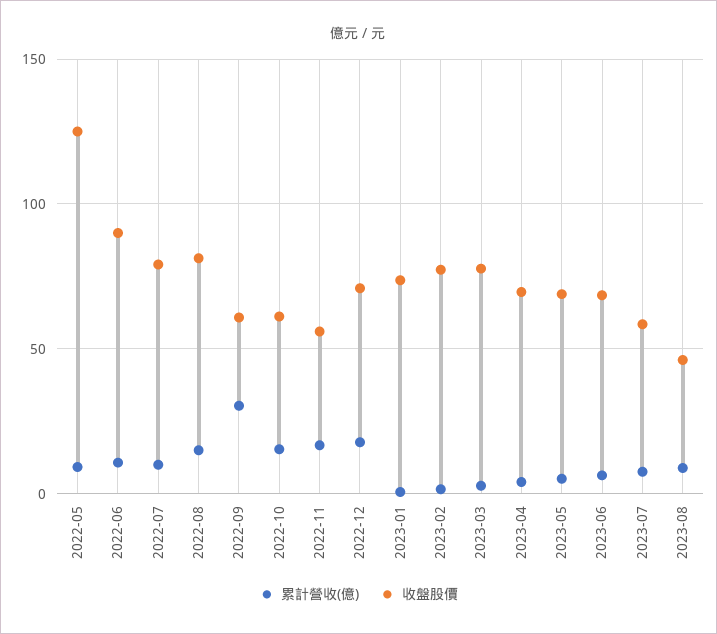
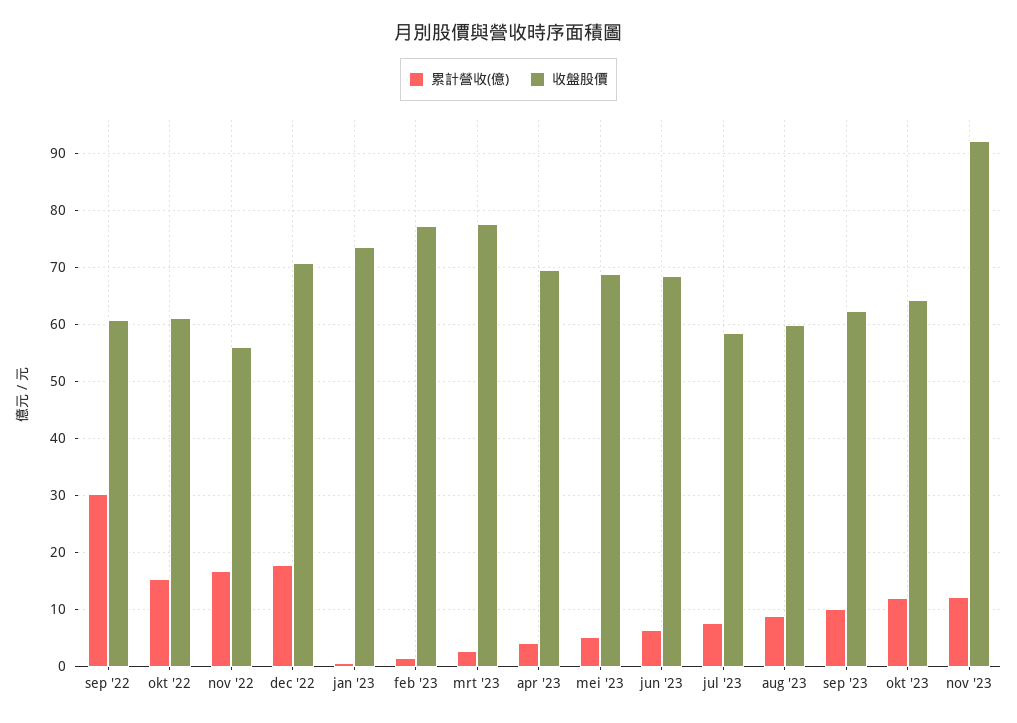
累計營收(億), 2022-05: 10 -> none
收盤股價, 2022-05: 125 -> none
累計營收(億), 2022-06: 10 -> none
收盤股價, 2022-06: 90 -> none
累計營收(億), 2022-07: 10 -> none
收盤股價, 2022-07: 80 -> none
累計營收(億), 2022-08: 15 -> none
收盤股價, 2022-08: 80 -> none
收盤股價, 2023-08: 45 -> 60
累計營收(億), sep '23: none -> 10
收盤股價, sep '23: none -> 62
累計營收(億), okt '23: none -> 12
收盤股價, okt '23: none -> 64
累計營收(億), nov '23: none -> 12
收盤股價, nov '23: none -> 92

